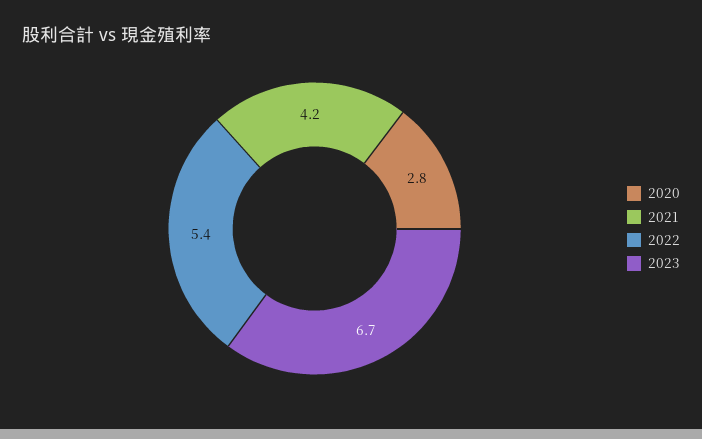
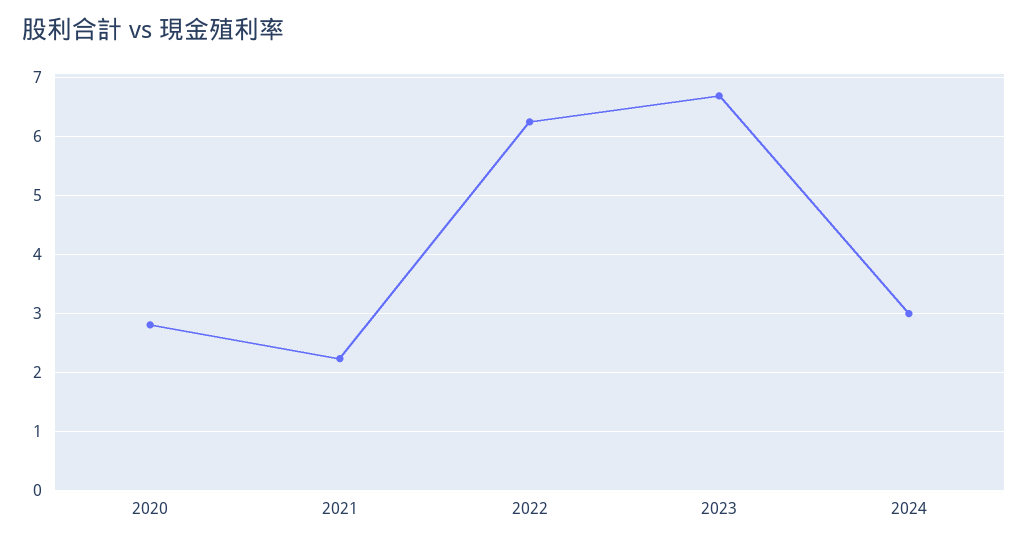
2021: 4.2 -> 2.2
2022: 5.4 -> 6.2
2024: none -> 3

